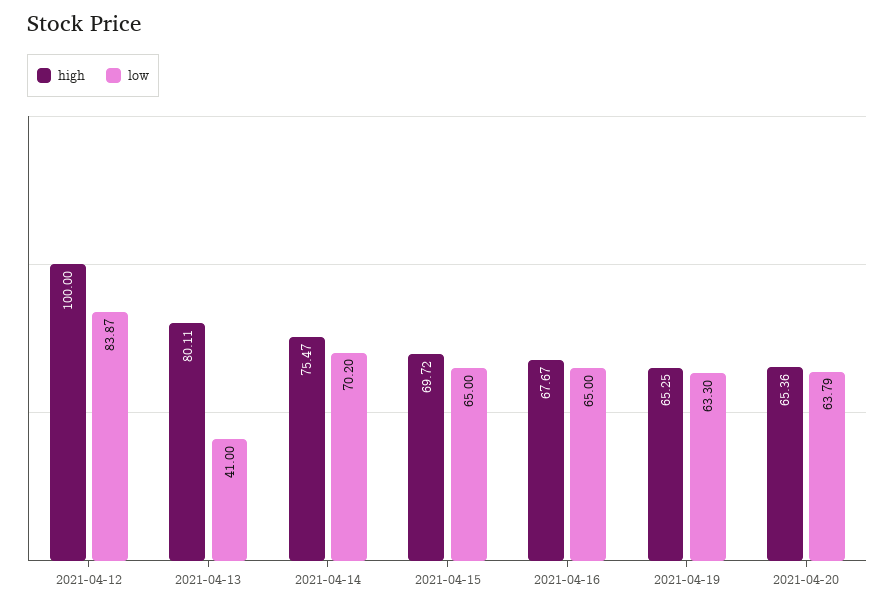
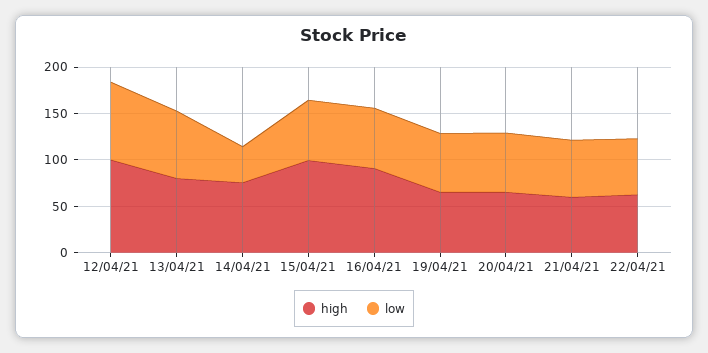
low, 2021-04-13: 41 -> 70
low, 2021-04-14: 70.2 -> 40
high, 2021-04-15: 69.72 -> 100
high, 2021-04-16: 67.67 -> 90
high, 21/04/21: none -> 60
low, 21/04/21: none -> 60
high, 22/04/21: none -> 60
low, 22/04/21: none -> 60

